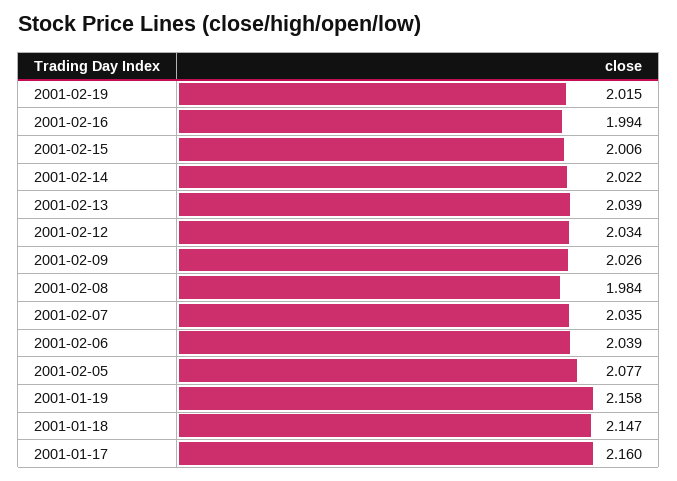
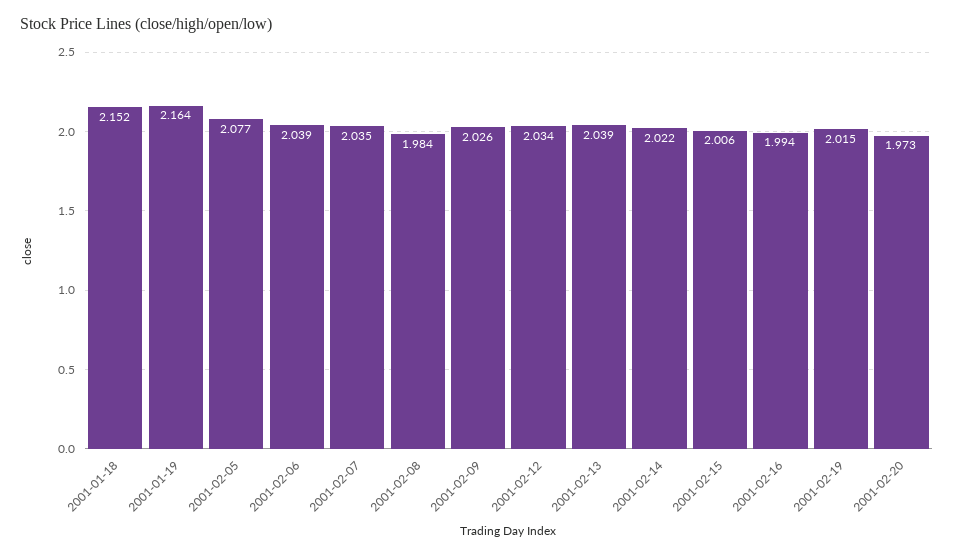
2001-01-19: 2.158 -> 2.164
2001-01-18: 2.147 -> 2.152
2001-01-17: 2.16 -> none
2001-02-20: none -> 1.973

